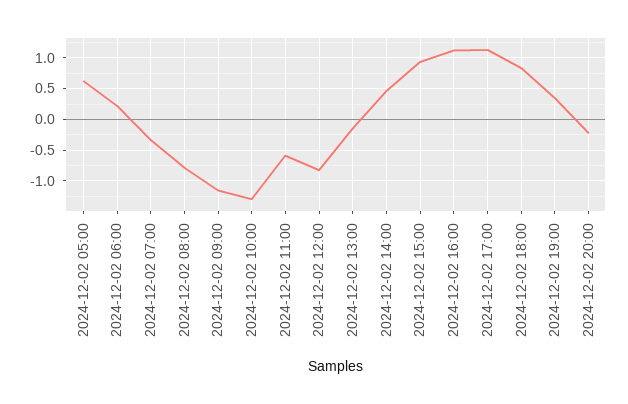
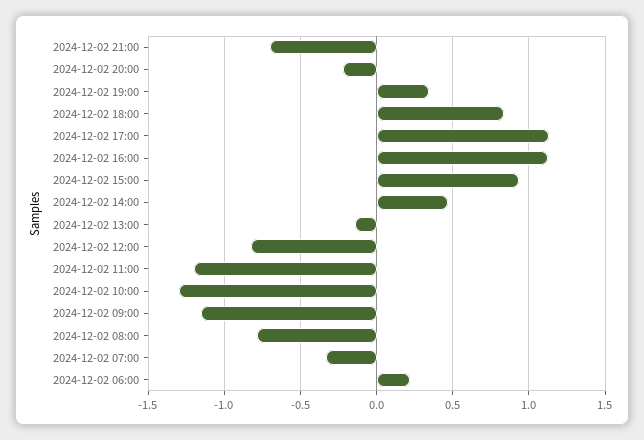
2024-12-02 05:00: 0.6 -> none
2024-12-02 11:00: -0.6 -> -1.2
2024-12-02 21:00: none -> -0.7

